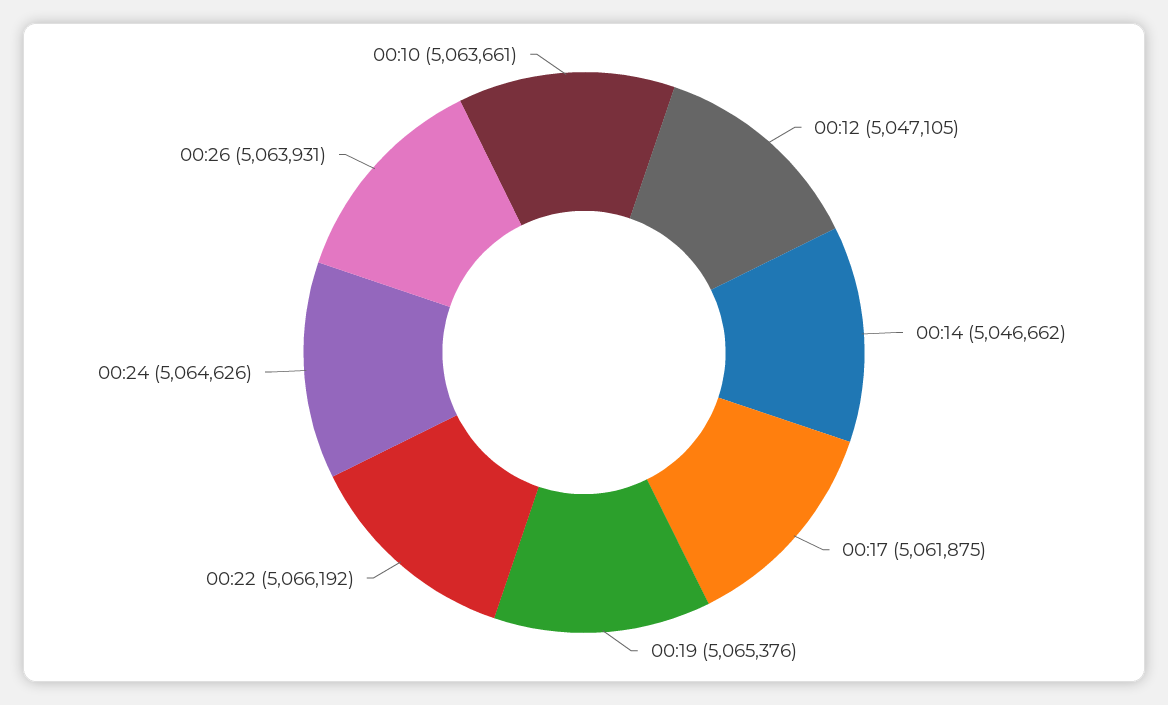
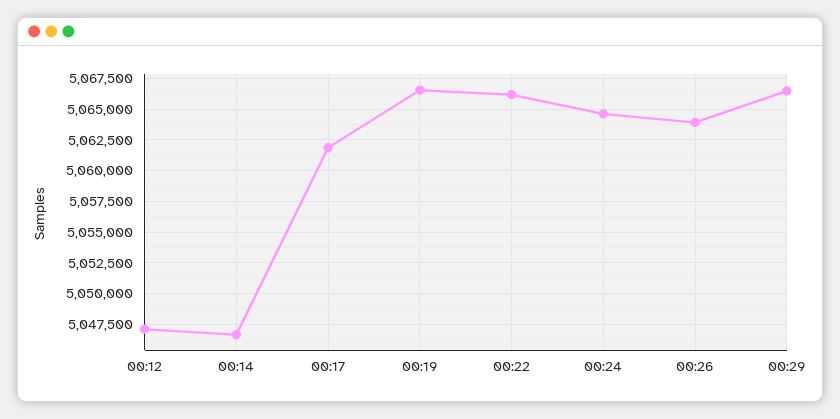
00:19: 5065376 -> 5066500
00:10: 5063661 -> none
00:29: none -> 5066500

